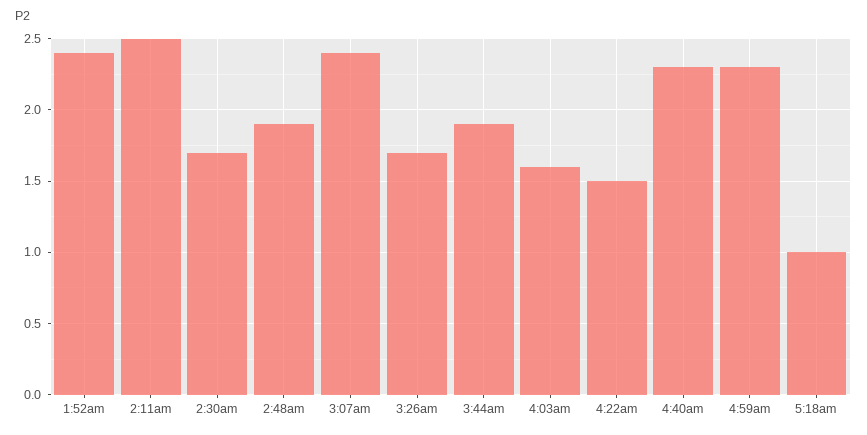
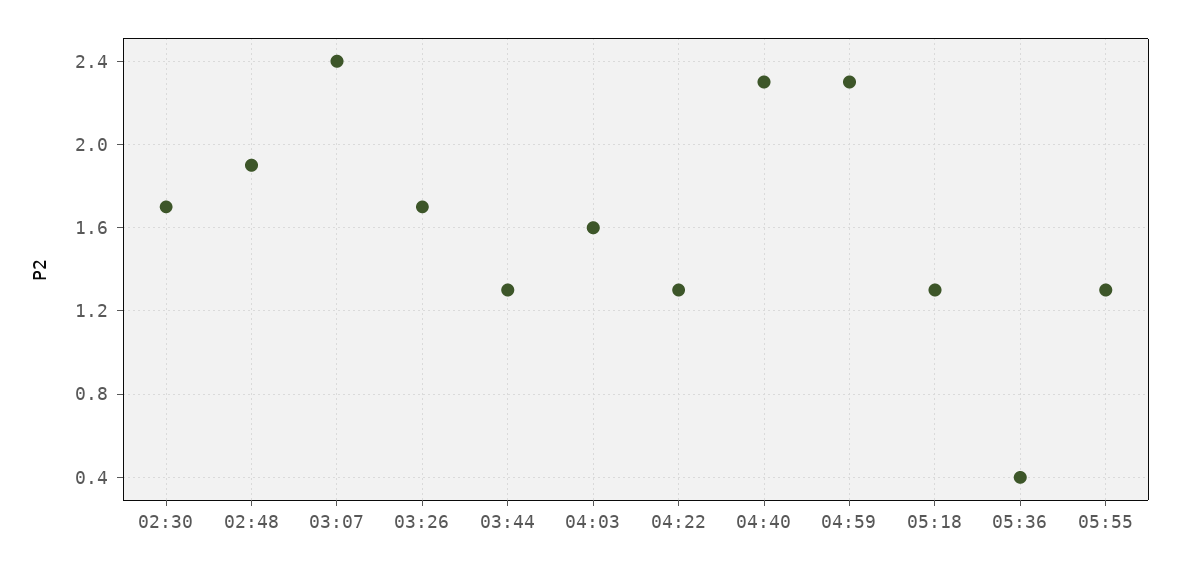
1:52am: 2.4 -> none
2:11am: 2.5 -> none
3:44am: 1.9 -> 1.3
4:22am: 1.5 -> 1.3
5:18am: 1 -> 1.3
05:36: none -> 0.4
05:55: none -> 1.3

